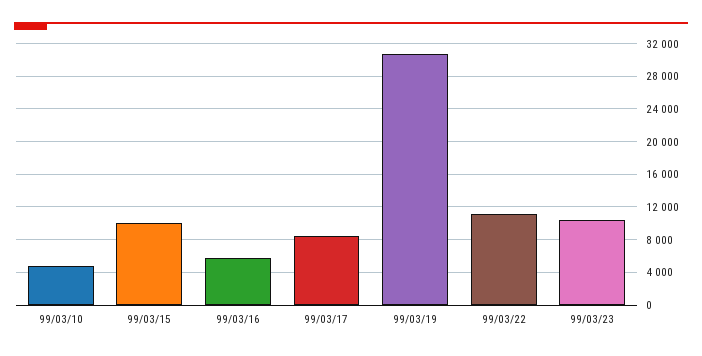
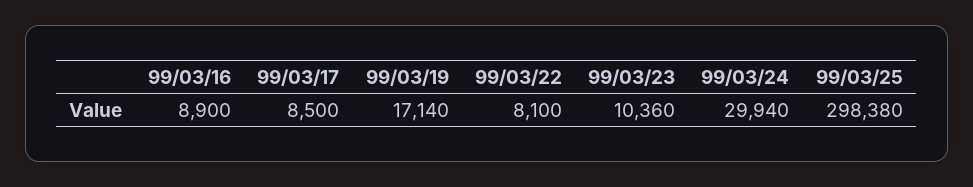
99/03/10: 5000 -> none
99/03/15: 10000 -> none
99/03/16: 6000 -> 8900
99/03/19: 31000 -> 17140
99/03/22: 11000 -> 8100
99/03/24: none -> 29940
99/03/25: none -> 298380

